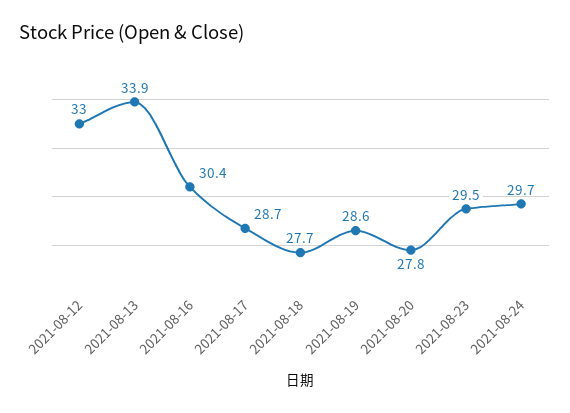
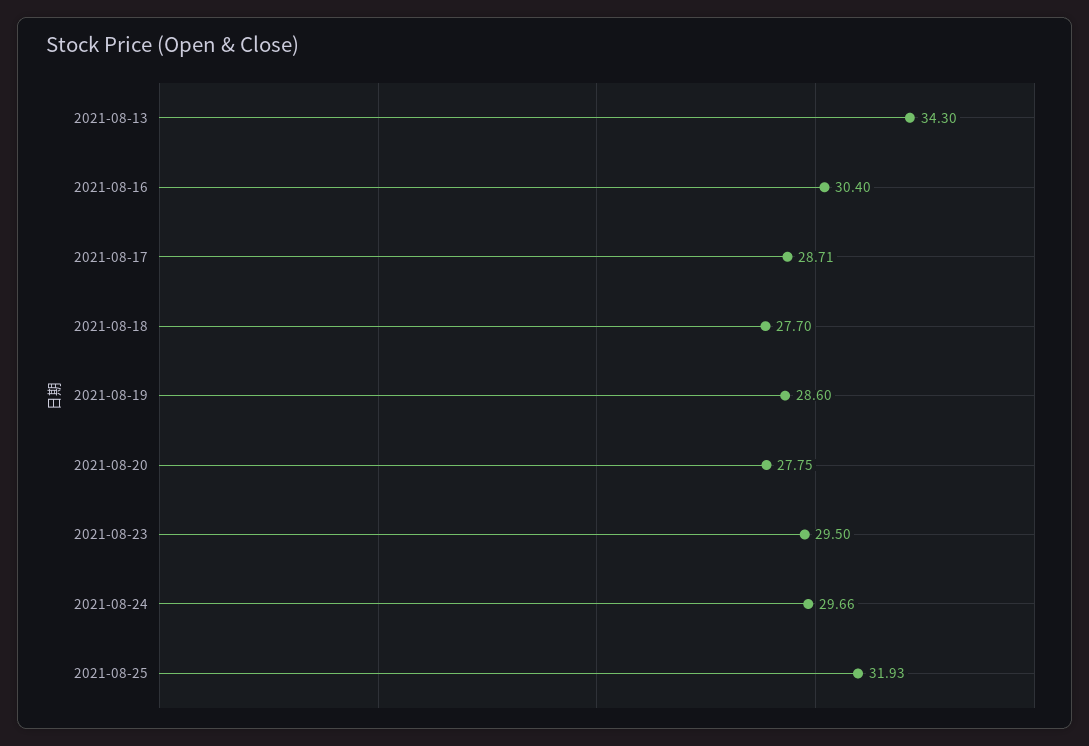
2021-08-12: 33 -> none
2021-08-13: 33.9 -> 34.3
2021-08-25: none -> 31.93

